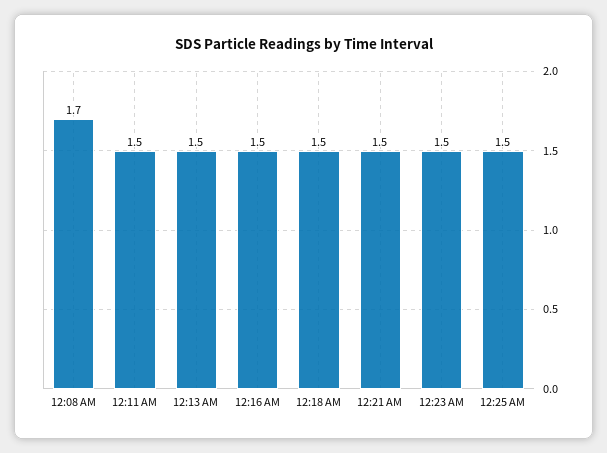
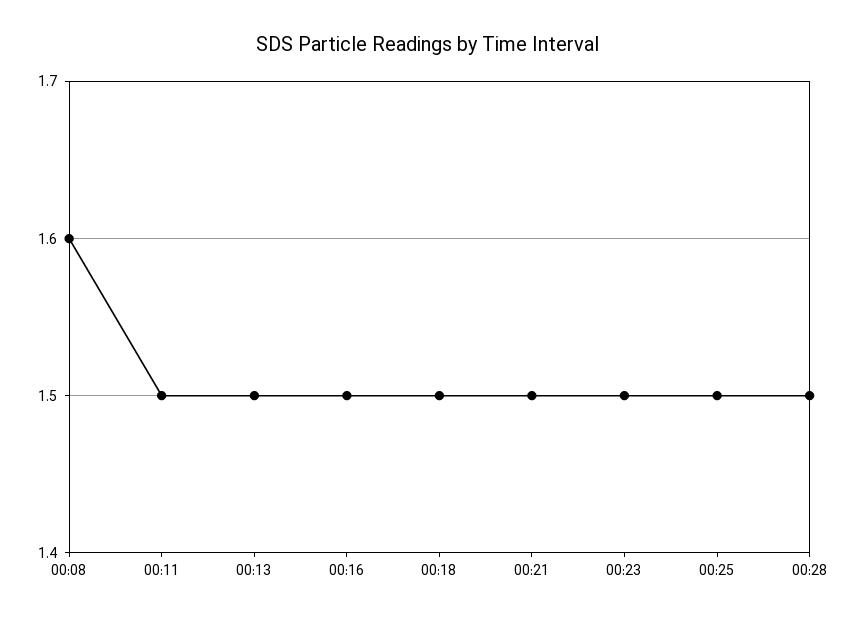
12:08 AM: 1.7 -> 1.6
00:28: none -> 1.5

